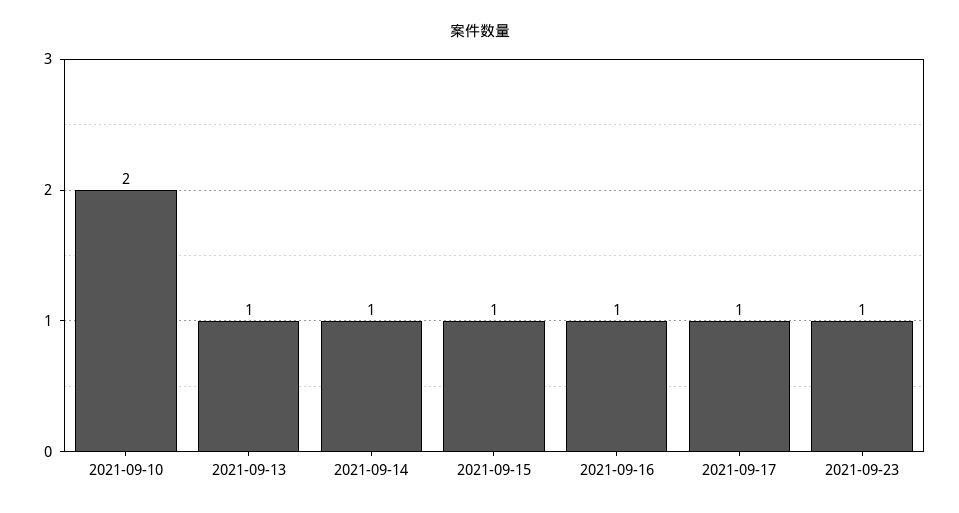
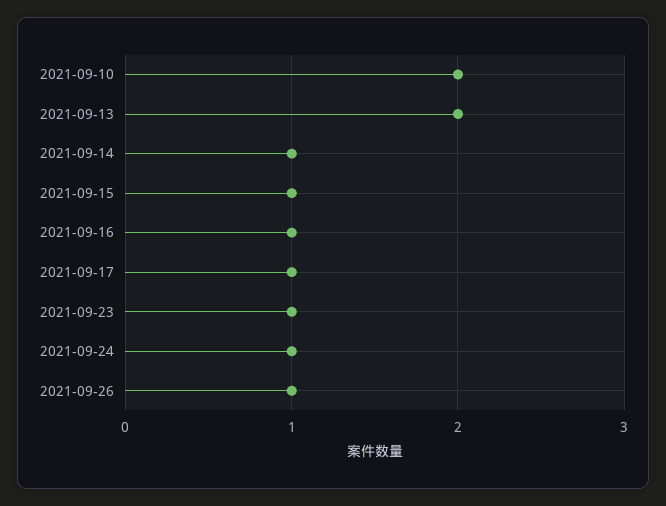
2021-09-13: 1 -> 2
2021-09-24: none -> 1
2021-09-26: none -> 1

